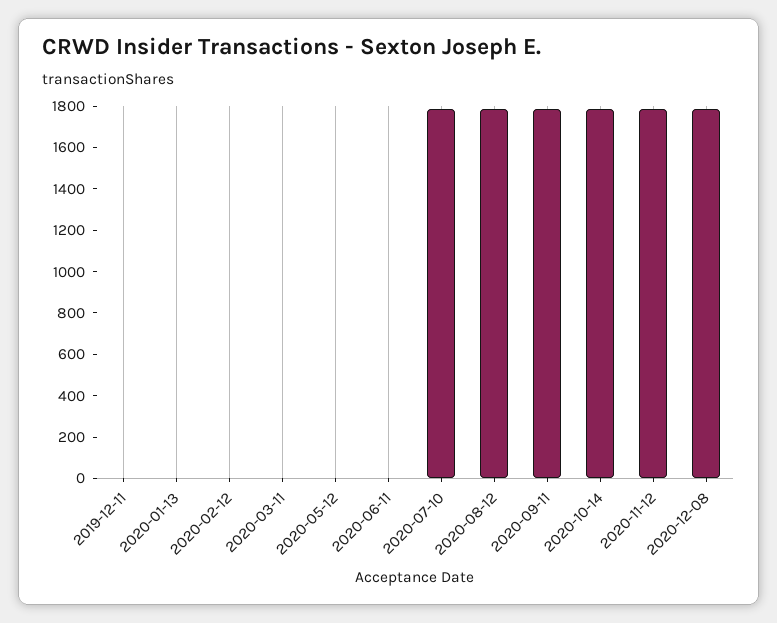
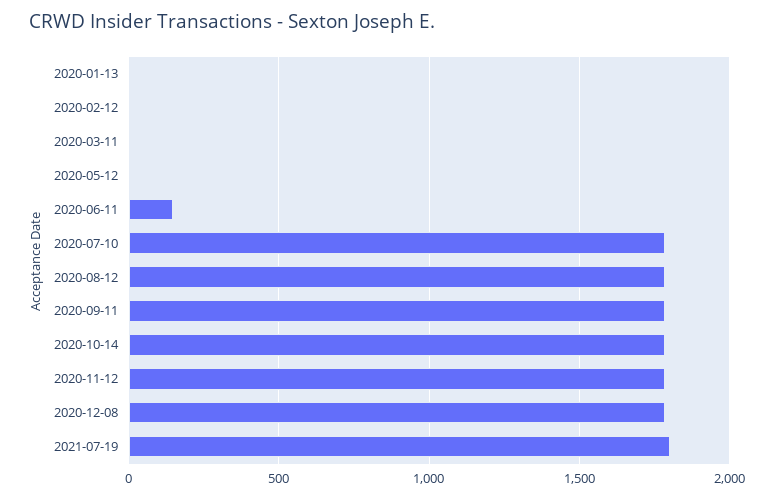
2019-12-11: 0 -> none
2020-06-11: 0 -> 150
2021-07-19: none -> 1800

